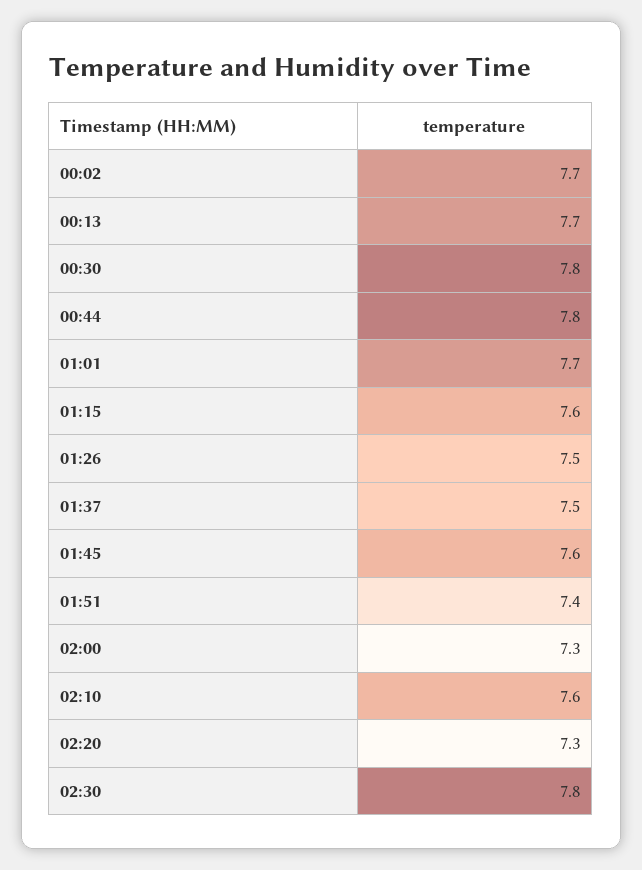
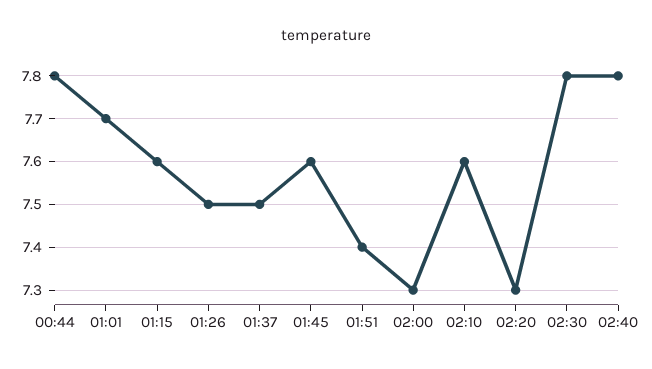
00:02: 7.7 -> none
00:13: 7.7 -> none
00:30: 7.8 -> none
02:40: none -> 7.8

